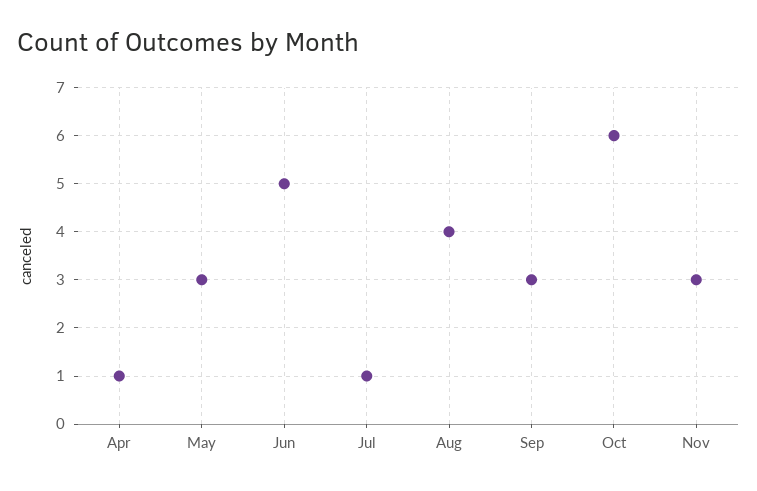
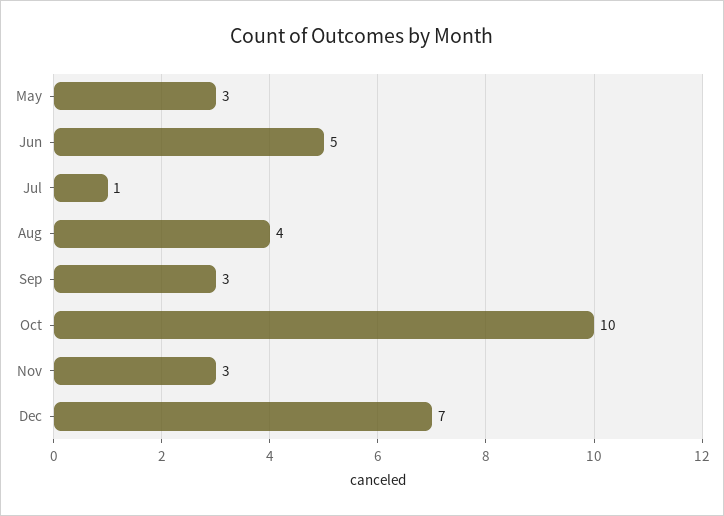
Apr: 1 -> none
Oct: 6 -> 10
Dec: none -> 7

